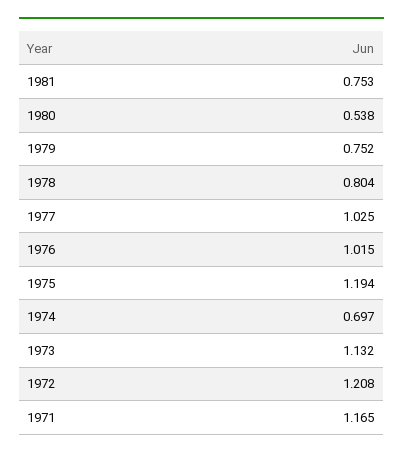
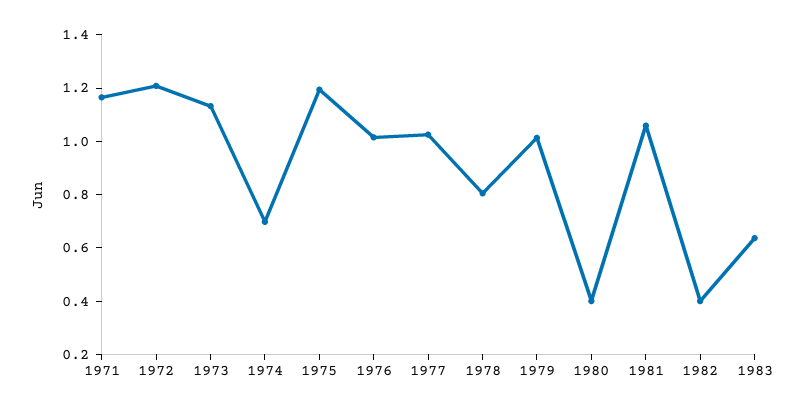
1981: 0.753 -> 1.05
1980: 0.538 -> 0.4
1979: 0.752 -> 1
1982: none -> 0.4
1983: none -> 0.65

